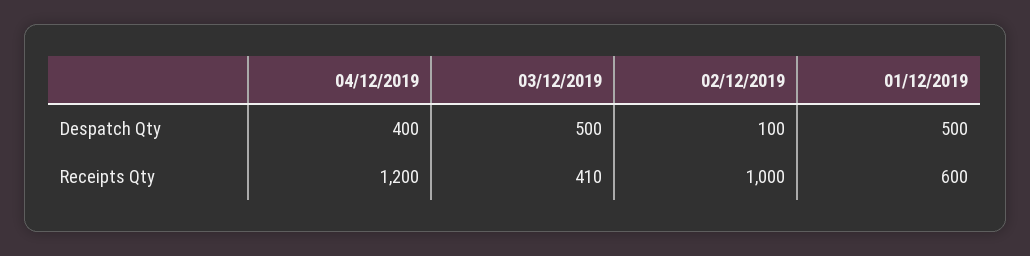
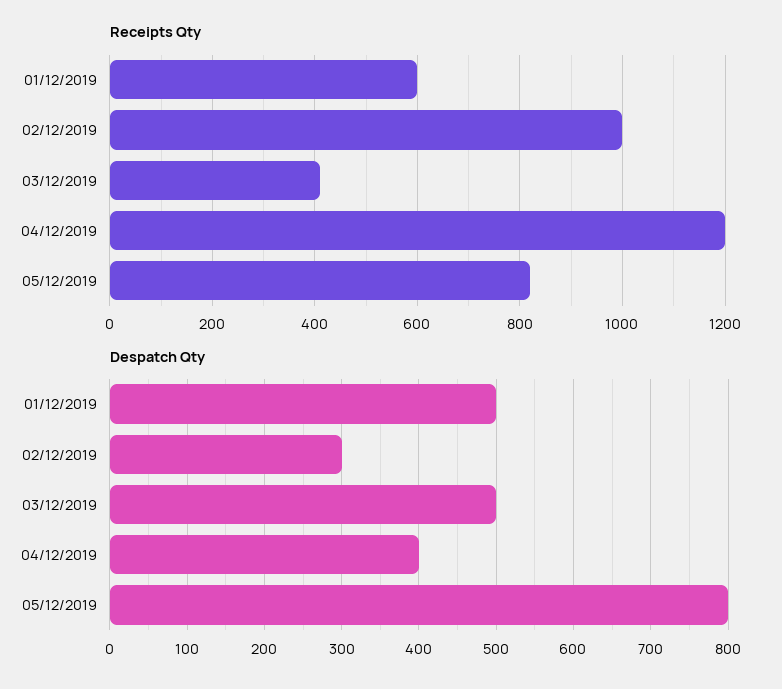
Despatch Qty, 02/12/2019: 100 -> 300
Receipts Qty, 05/12/2019: none -> 820
Despatch Qty, 05/12/2019: none -> 800

